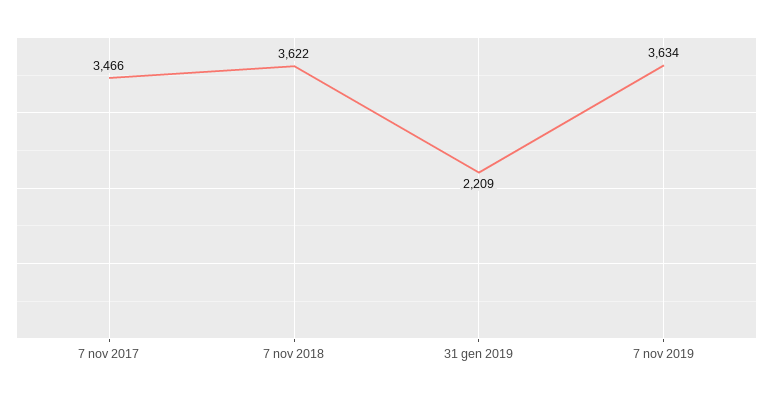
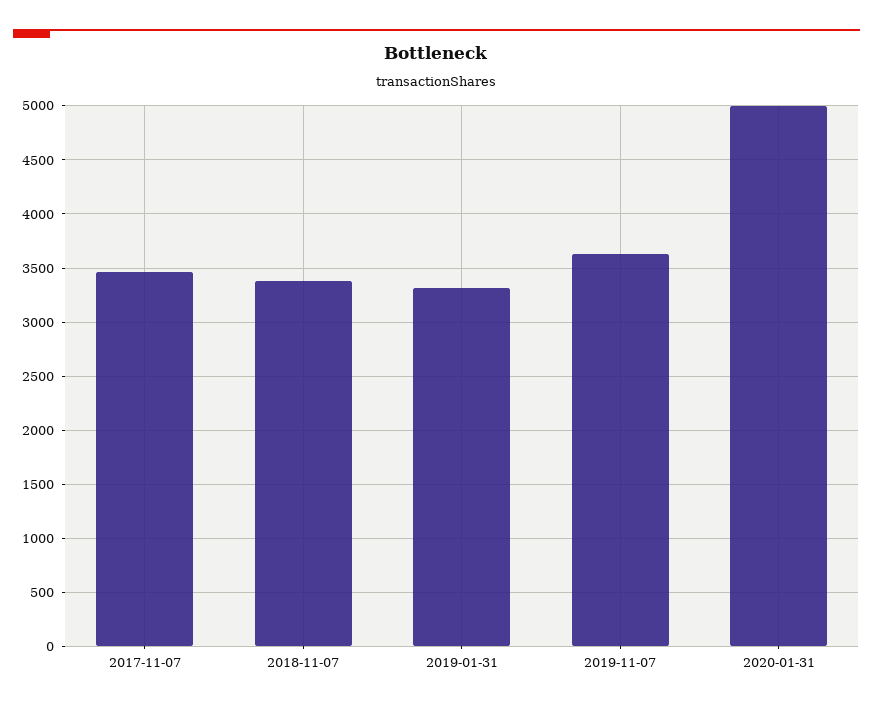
7 nov 2018: 3622 -> 3400
31 gen 2019: 2209 -> 3300
2020-01-31: none -> 5000

